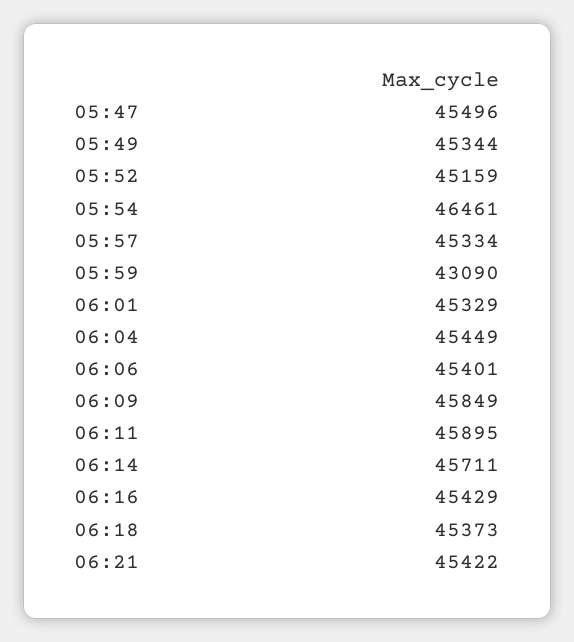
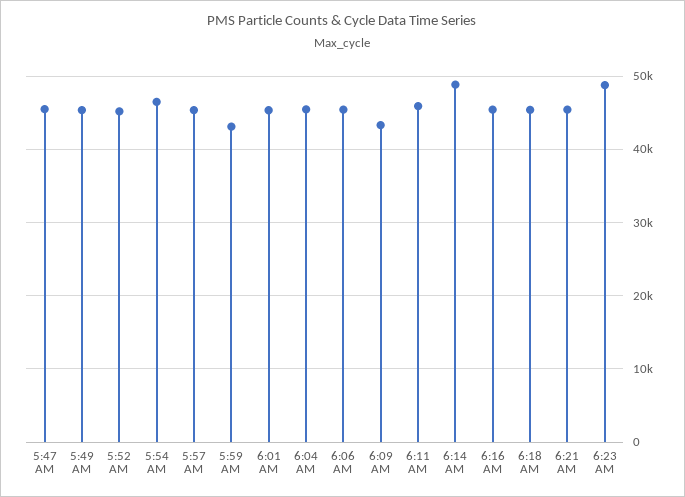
06:09: 45849 -> 43000
06:14: 45711 -> 49000
6:23 AM: none -> 49000

